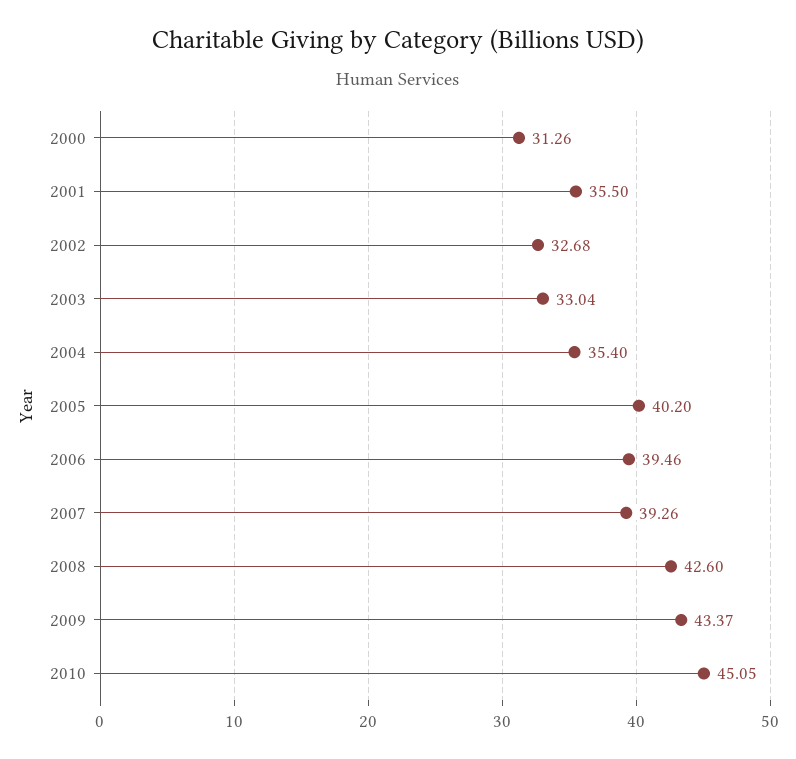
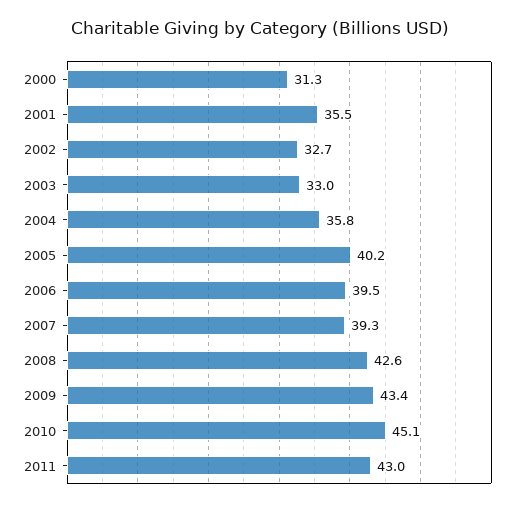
2004: 35.4 -> 35.8
2011: none -> 43

